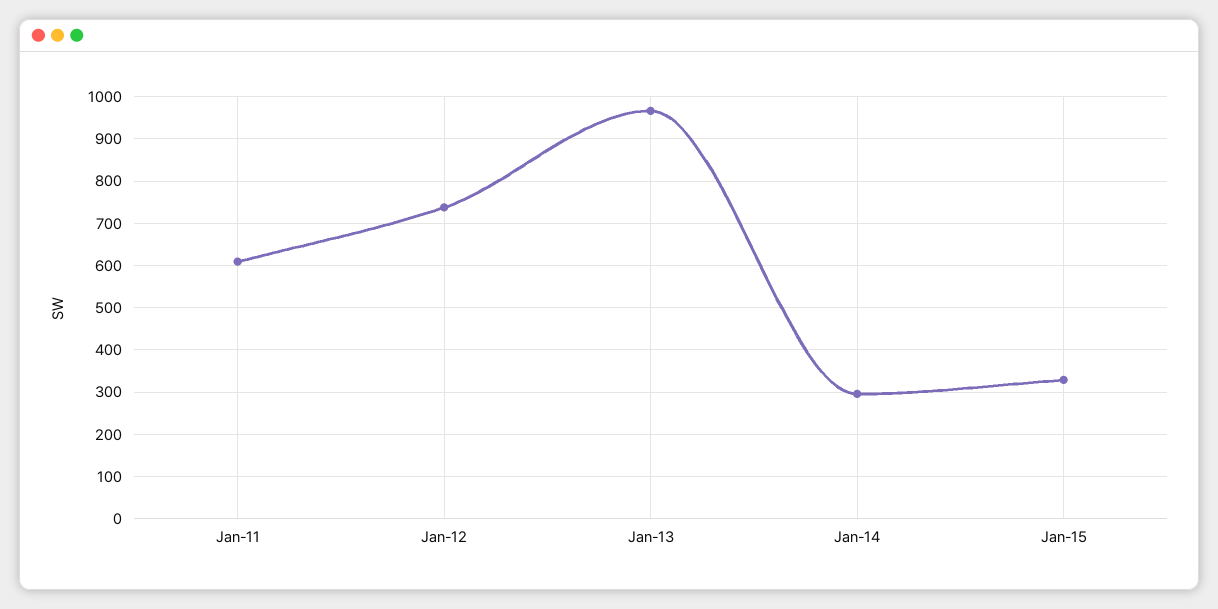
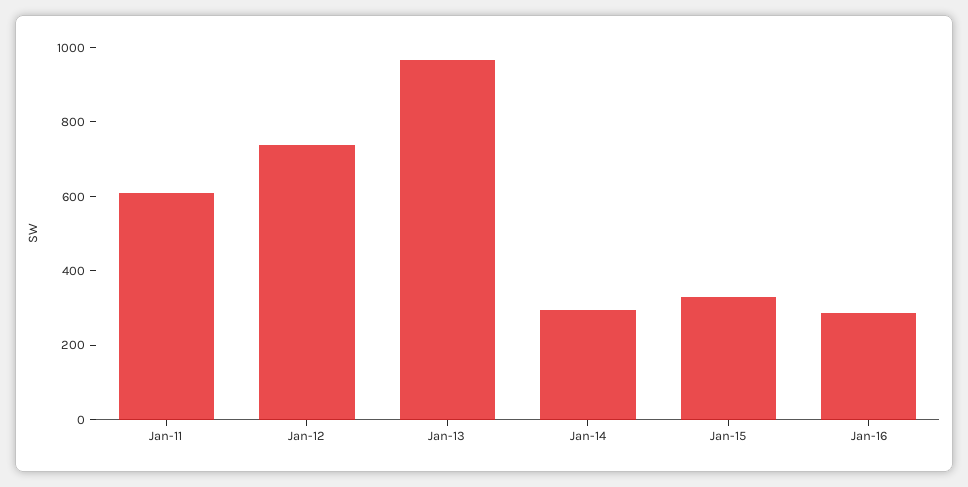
Jan-16: none -> 300

